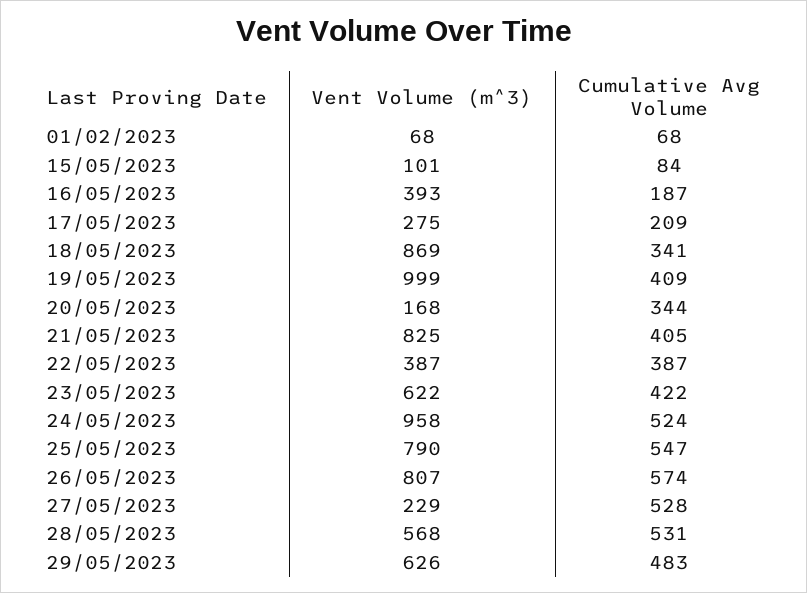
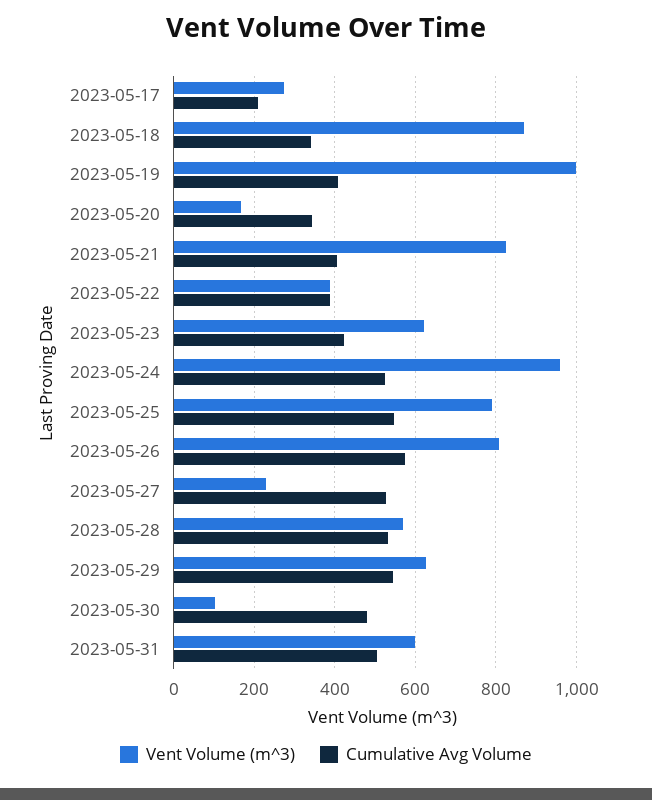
Vent Volume (m^3), 01/02/2023: 68 -> none
Cumulative Avg Volume, 01/02/2023: 68 -> none
Vent Volume (m^3), 15/05/2023: 101 -> none
Cumulative Avg Volume, 15/05/2023: 84 -> none
Vent Volume (m^3), 16/05/2023: 393 -> none
Cumulative Avg Volume, 16/05/2023: 187 -> none
Cumulative Avg Volume, 29/05/2023: 483 -> 540
Vent Volume (m^3), 2023-05-30: none -> 100
Cumulative Avg Volume, 2023-05-30: none -> 480
Vent Volume (m^3), 2023-05-31: none -> 600
Cumulative Avg Volume, 2023-05-31: none -> 500

